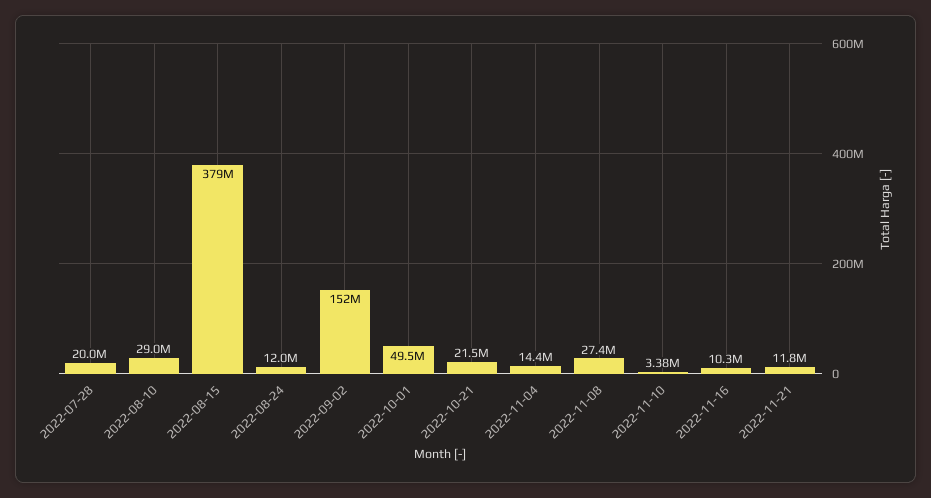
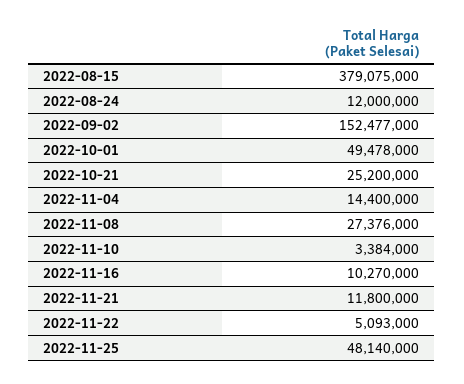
2022-07-28: 20000000 -> none
2022-08-10: 29000000 -> none
2022-10-21: 21500000 -> 25200000
2022-11-22: none -> 5093000
2022-11-25: none -> 48140000

